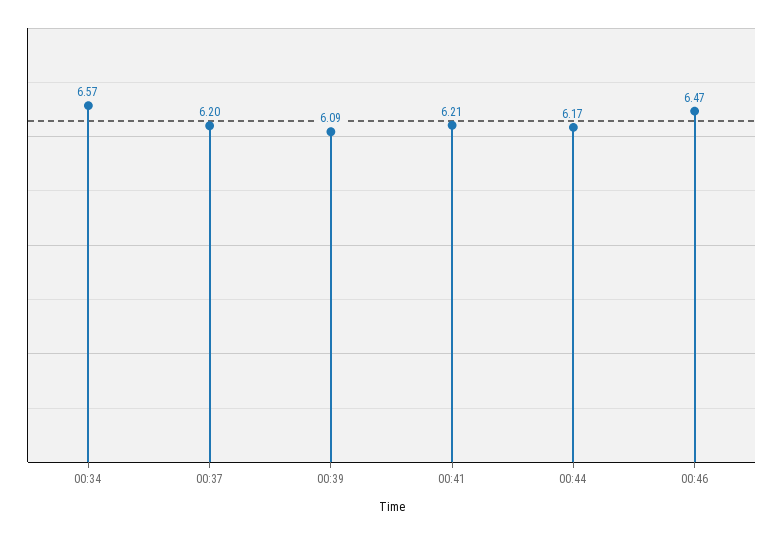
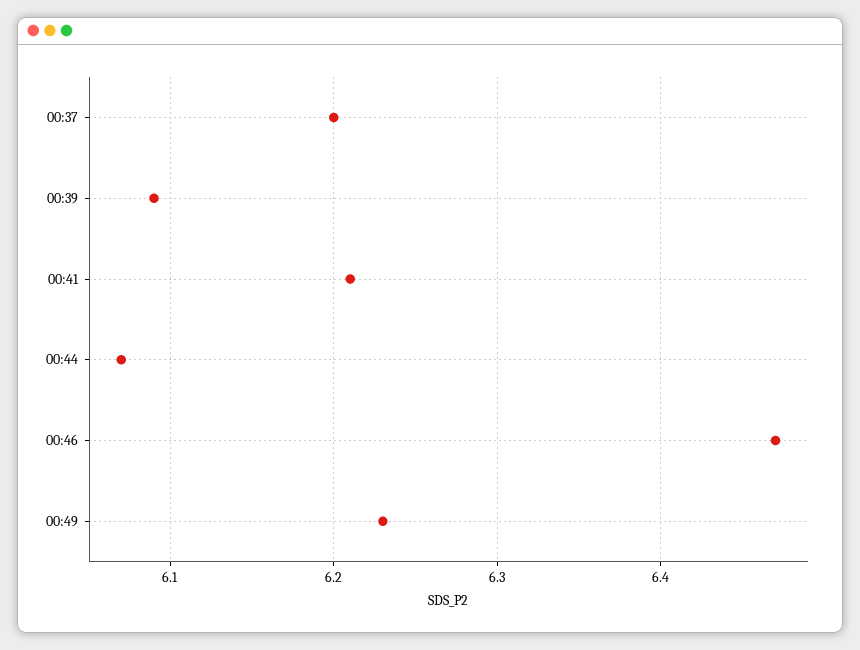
00:34: 6.57 -> none
00:44: 6.17 -> 6.07
00:49: none -> 6.23

